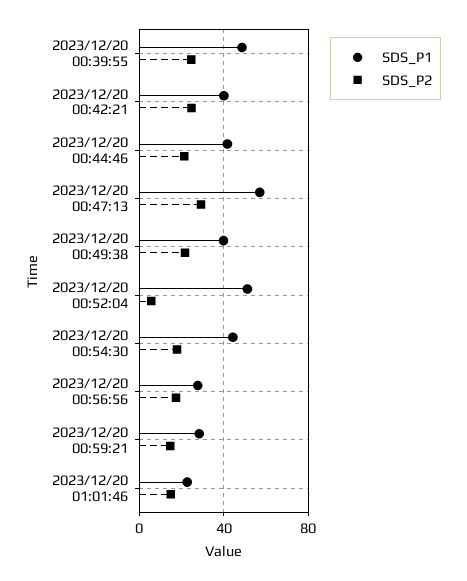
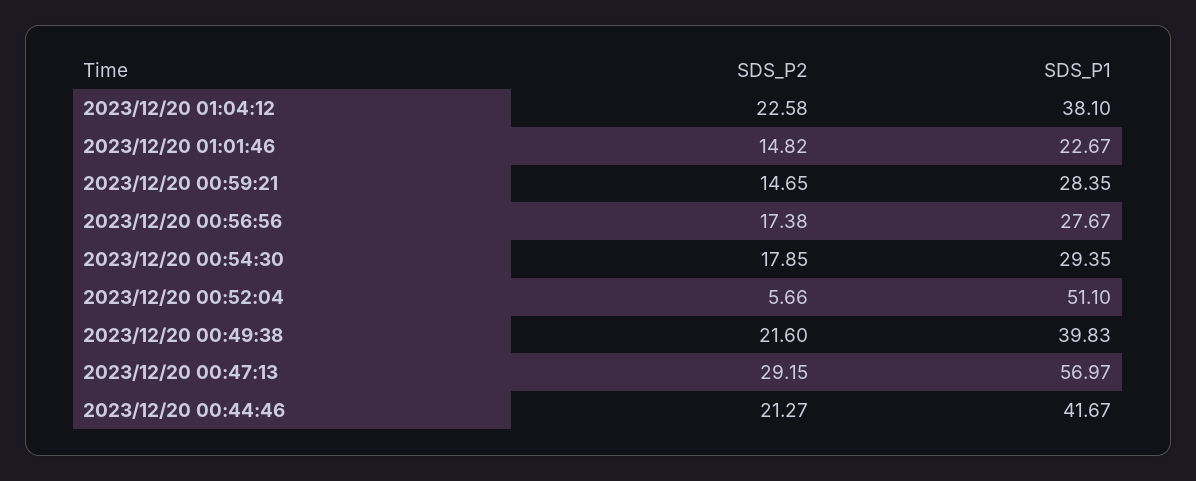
SDS_P1, 2023/12/20 00:39:55: 50 -> none
SDS_P2, 2023/12/20 00:39:55: 25 -> none
SDS_P1, 2023/12/20 00:42:21: 40 -> none
SDS_P2, 2023/12/20 00:42:21: 25 -> none
SDS_P1, 2023/12/20 00:54:30: 45 -> 29.35
SDS_P2, 2023/12/20 01:04:12: none -> 22.58
SDS_P1, 2023/12/20 01:04:12: none -> 38.1

